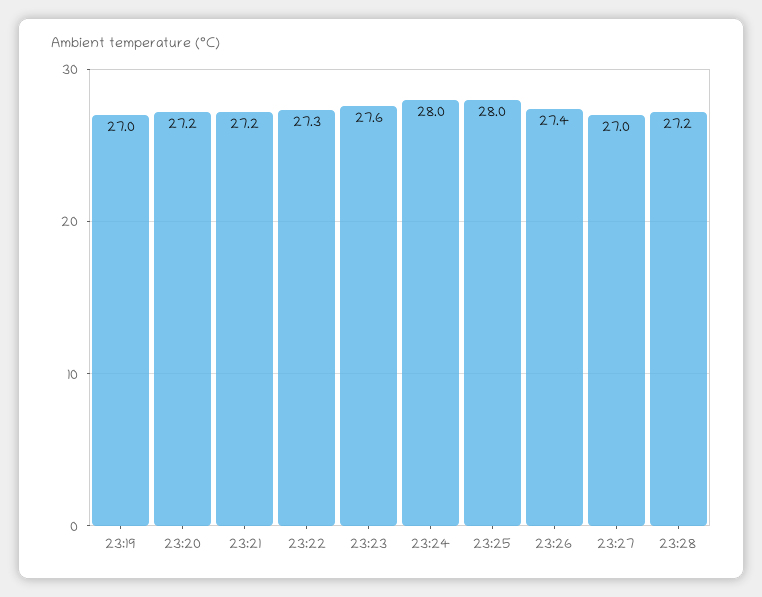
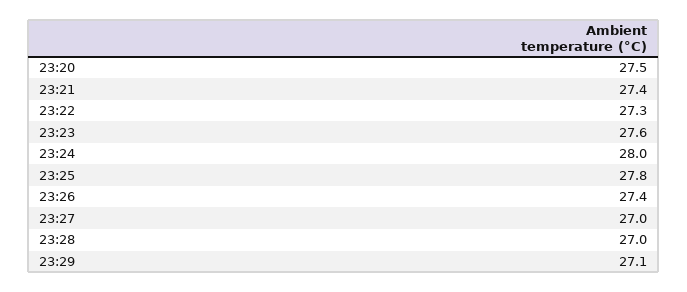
23:19: 27 -> none
23:20: 27.2 -> 27.5
23:21: 27.2 -> 27.4
23:25: 28 -> 27.8
23:28: 27.2 -> 27
23:29: none -> 27.1

